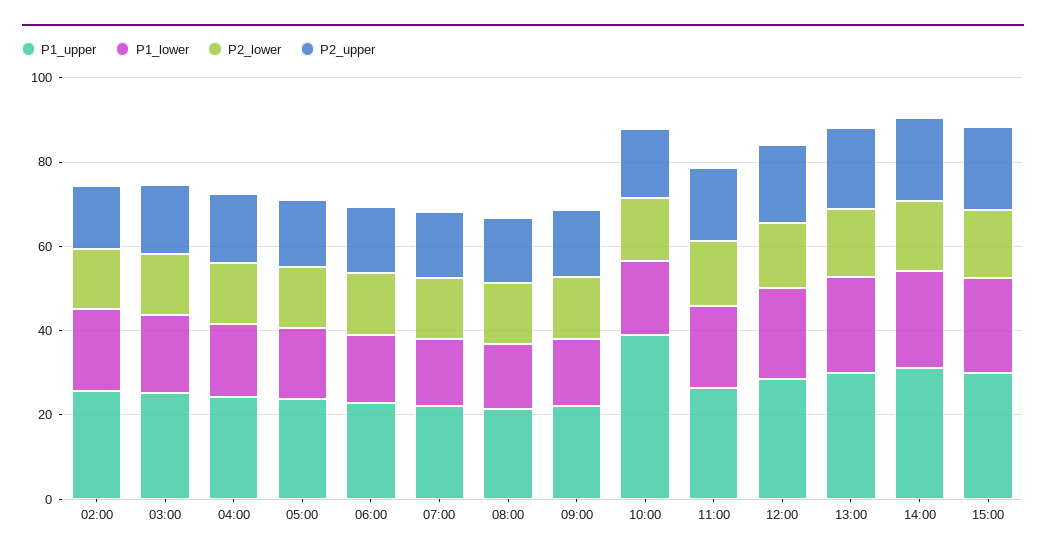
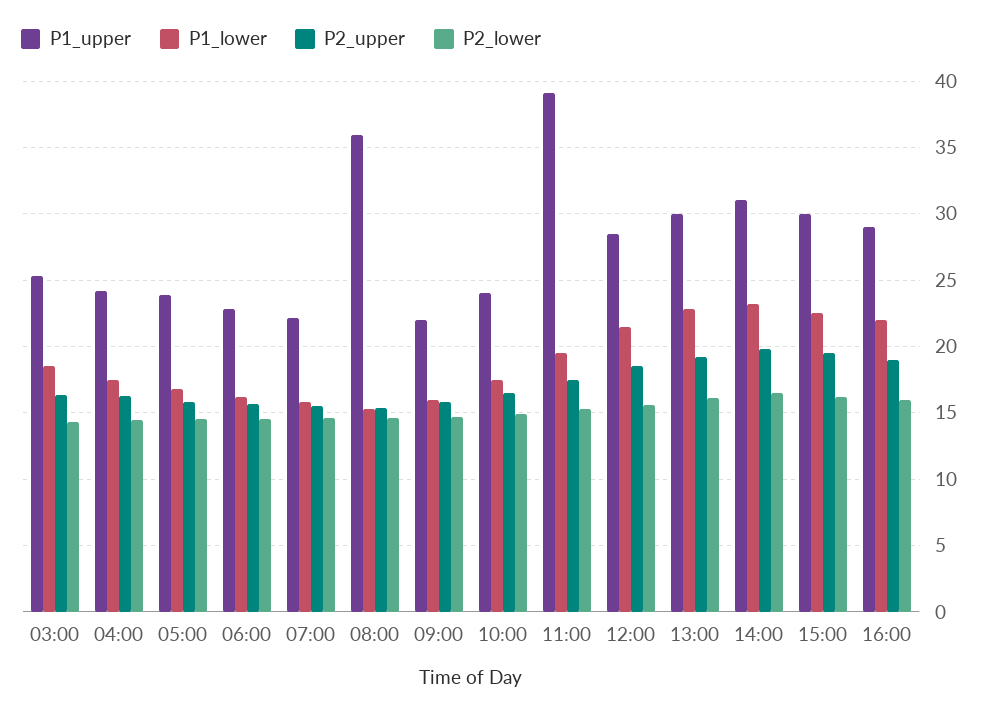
P1_upper, 02:00: 25 -> none
P1_lower, 02:00: 20 -> none
P2_lower, 02:00: 15 -> none
P2_upper, 02:00: 15 -> none
P1_upper, 08:00: 20 -> 36
P1_upper, 10:00: 40 -> 24
P1_upper, 11:00: 25 -> 39
P1_upper, 16:00: none -> 29
P1_lower, 16:00: none -> 22
P2_upper, 16:00: none -> 19
P2_lower, 16:00: none -> 16

